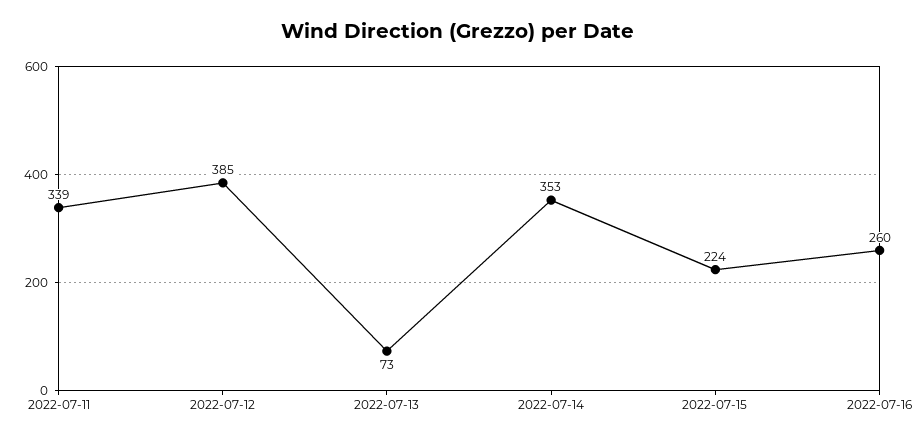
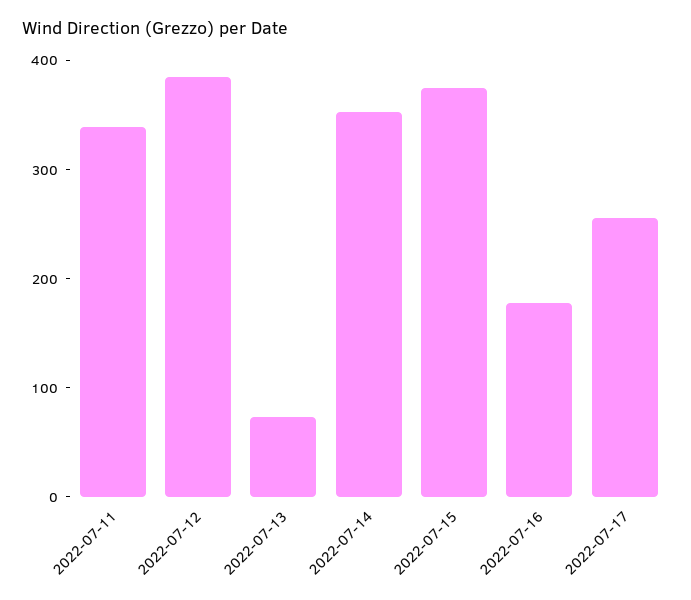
2022-07-15: 224 -> 380
2022-07-16: 260 -> 180
2022-07-17: none -> 260

